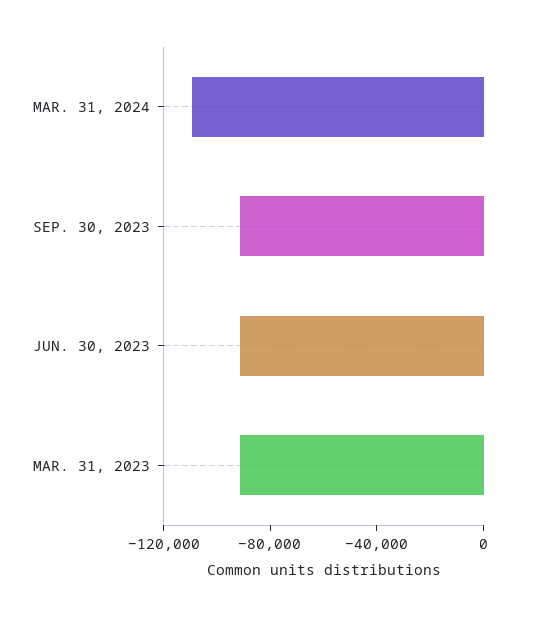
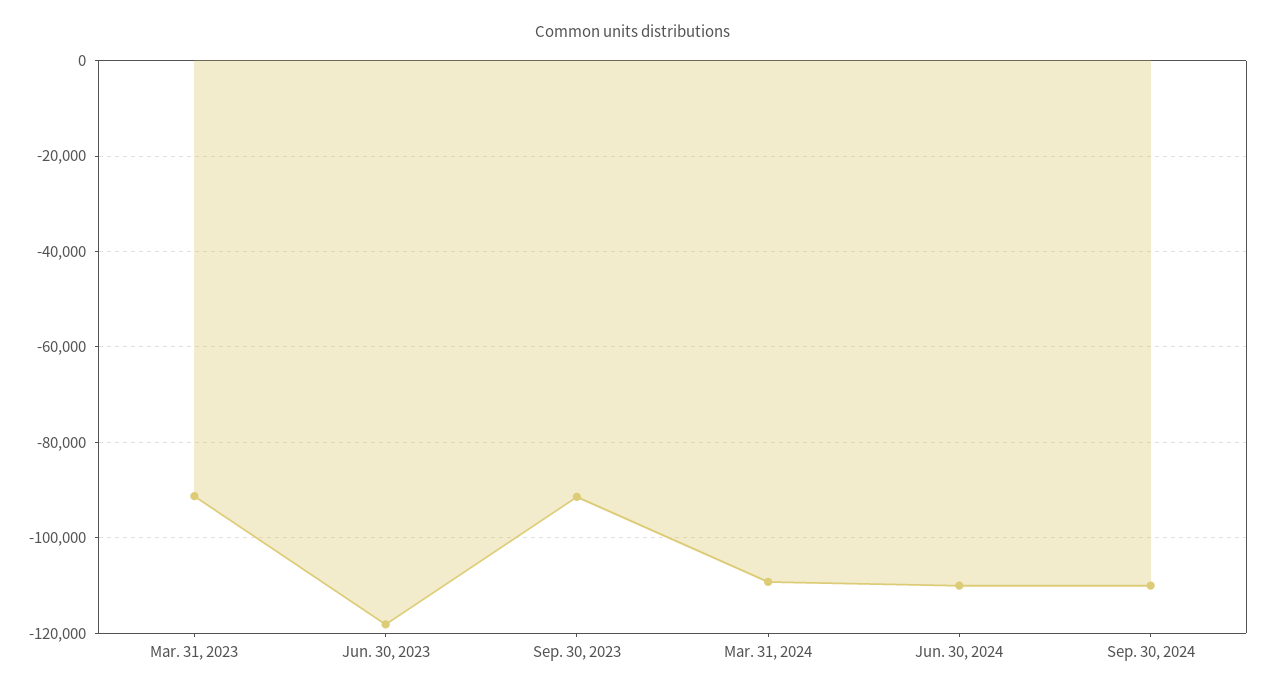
JUN. 30, 2023: -90000 -> -118000
Jun. 30, 2024: none -> -110000
Sep. 30, 2024: none -> -110000

